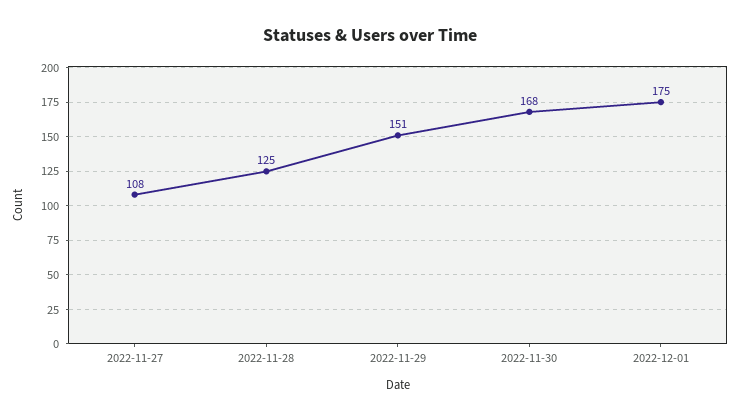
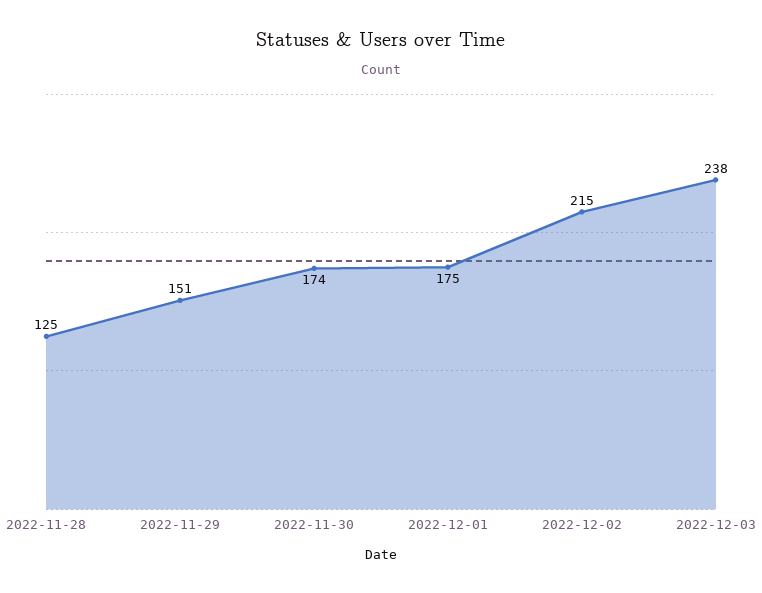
2022-11-27: 108 -> none
2022-11-30: 168 -> 174
2022-12-02: none -> 215
2022-12-03: none -> 238

